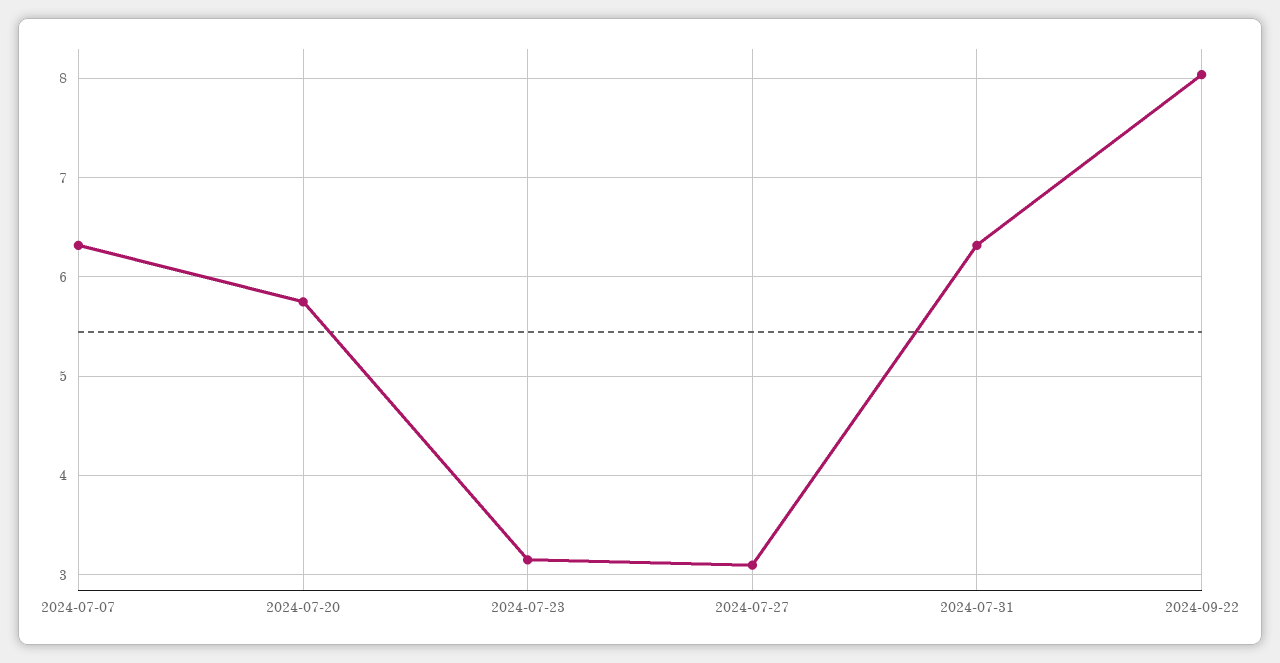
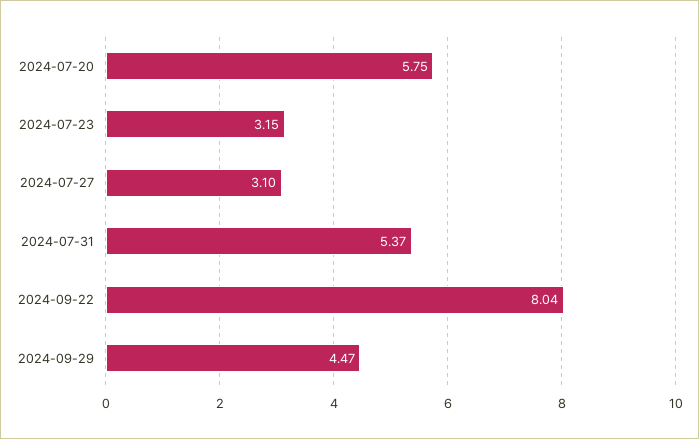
2024-07-07: 6.3 -> none
2024-07-31: 6.3 -> 5.37
2024-09-29: none -> 4.47

